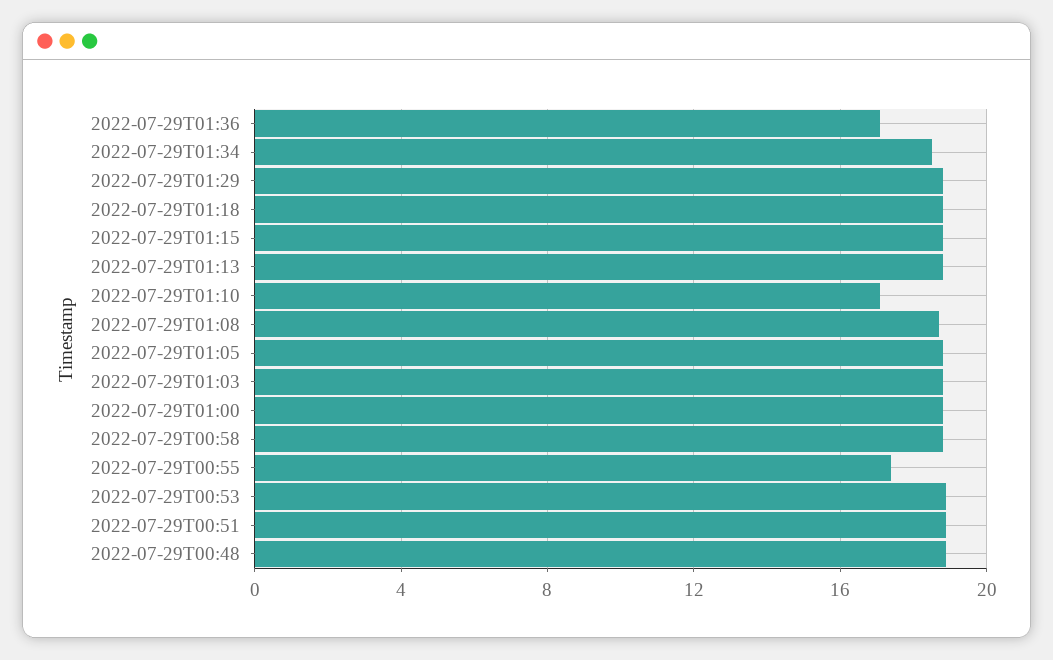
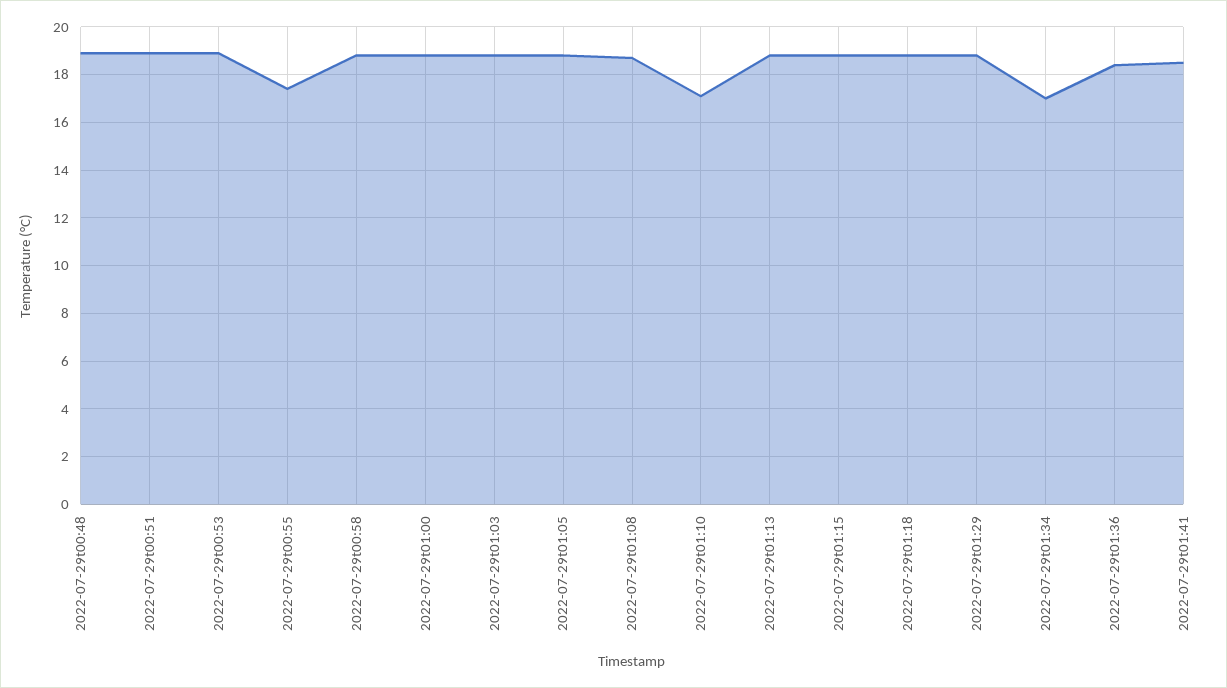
2022-07-29T01:36: 17 -> 18.5
2022-07-29T01:34: 18.5 -> 17
2022-07-29t01:41: none -> 18.5

